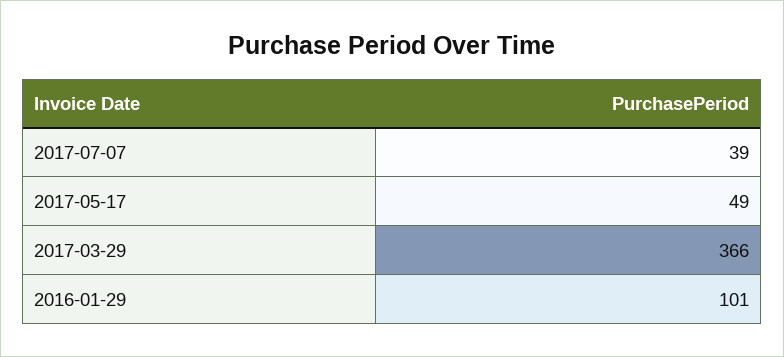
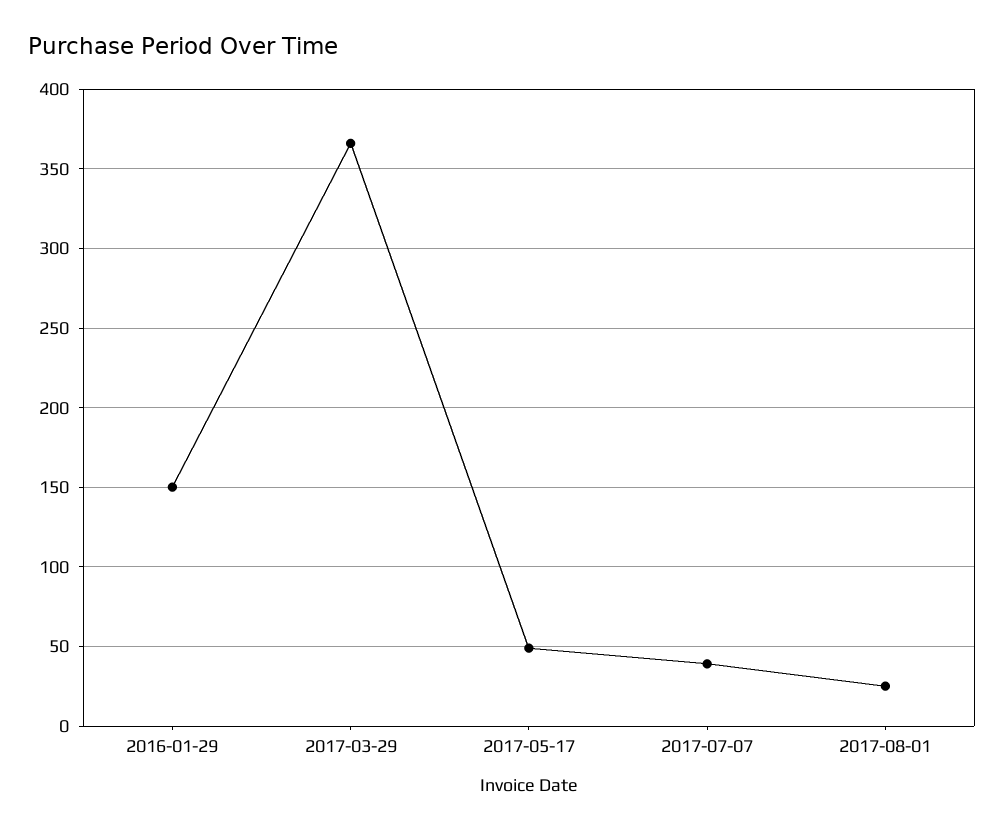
2016-01-29: 101 -> 150
2017-08-01: none -> 25

